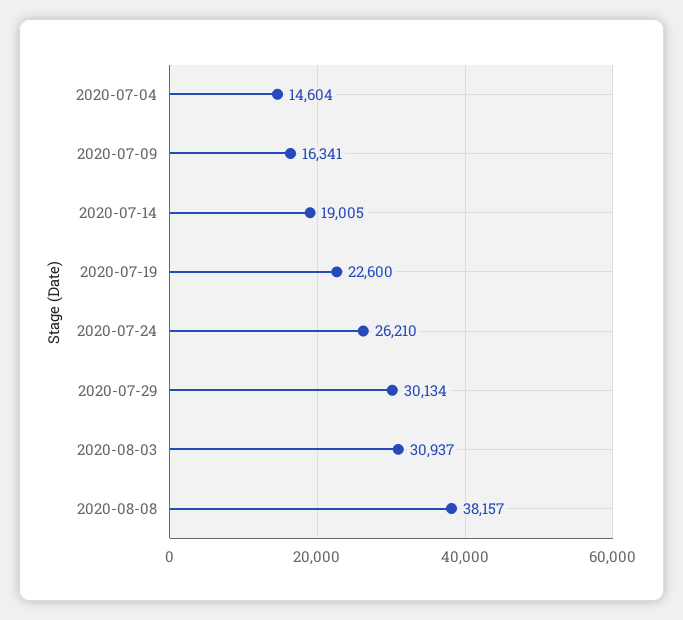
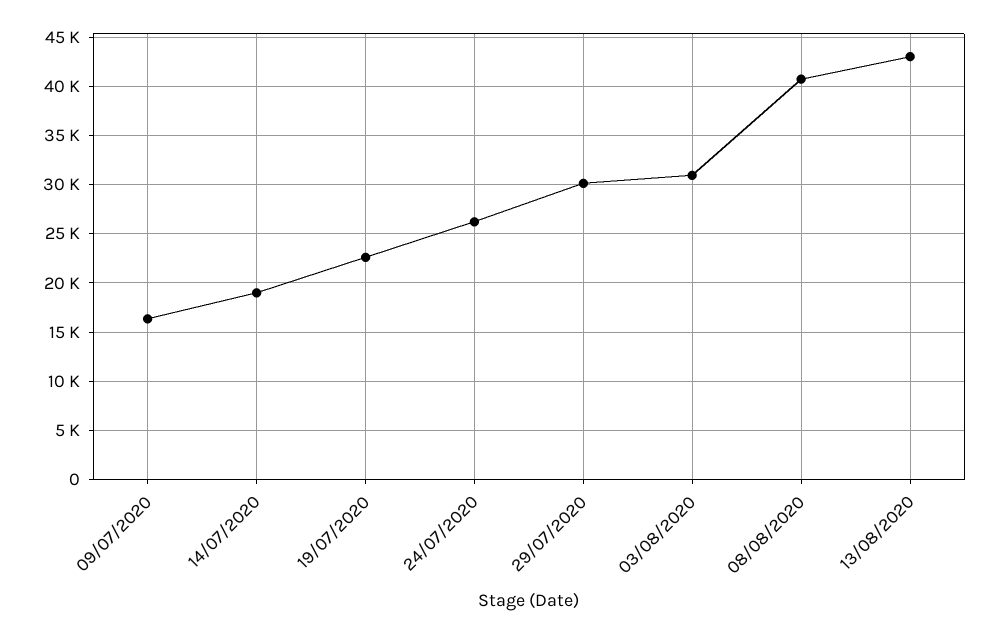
2020-07-04: 14604 -> none
2020-08-08: 38157 -> 41000
13/08/2020: none -> 43000

